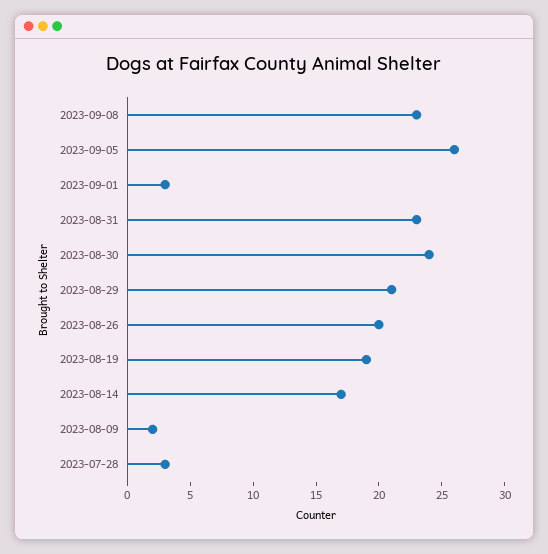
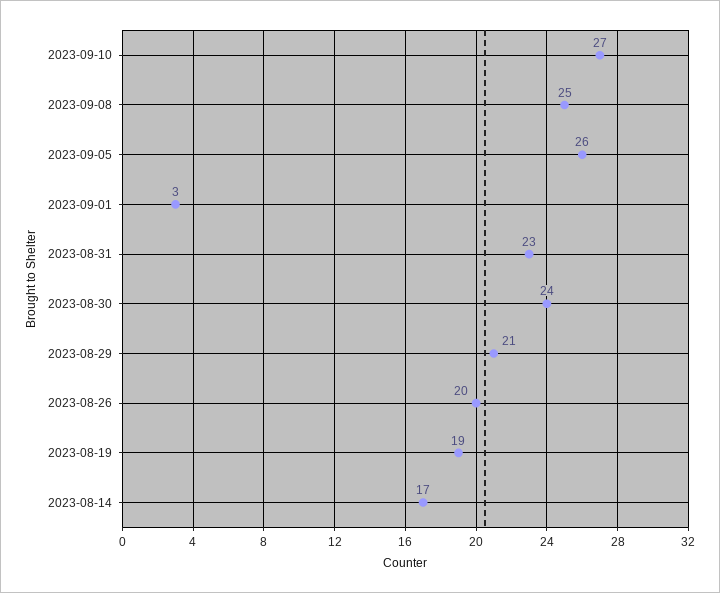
2023-09-08: 23 -> 25
2023-08-09: 2 -> none
2023-07-28: 3 -> none
2023-09-10: none -> 27

